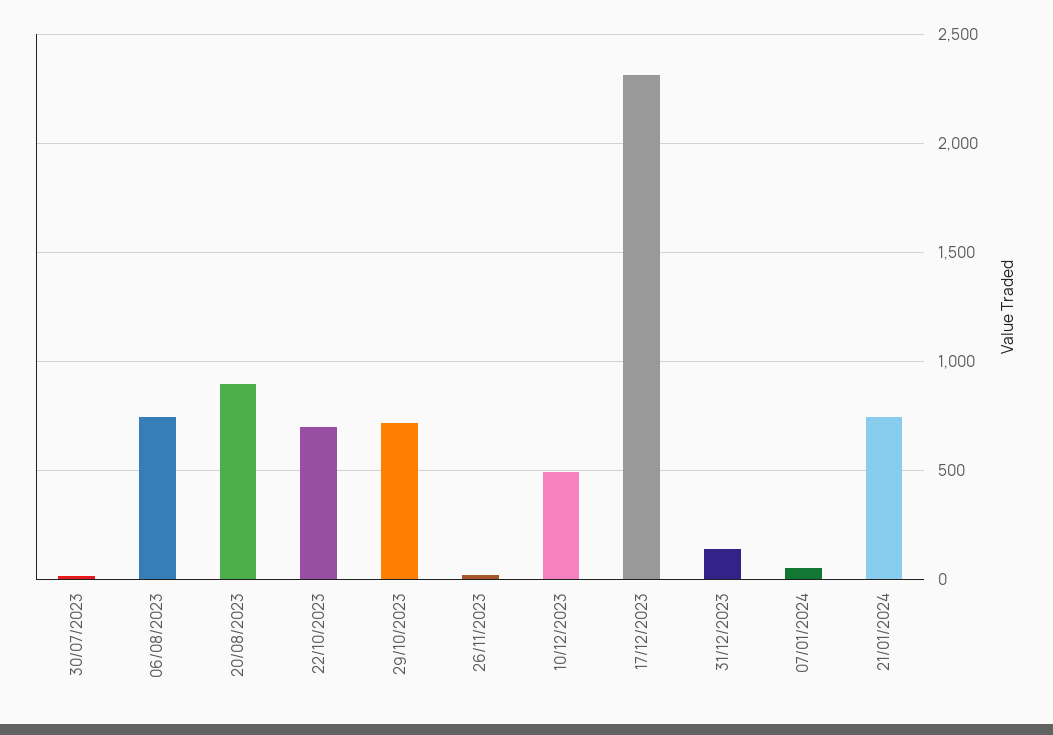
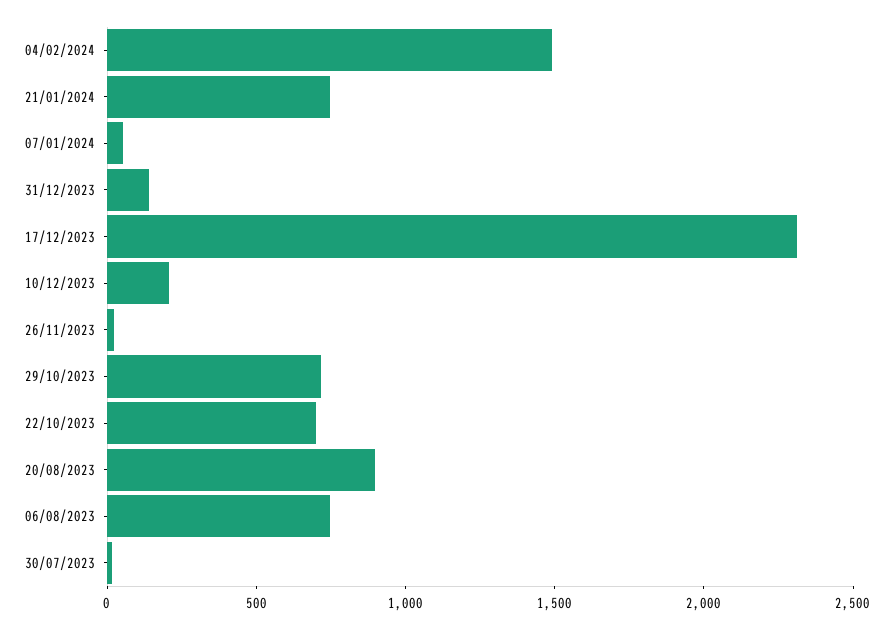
10/12/2023: 500 -> 200
04/02/2024: none -> 1500

